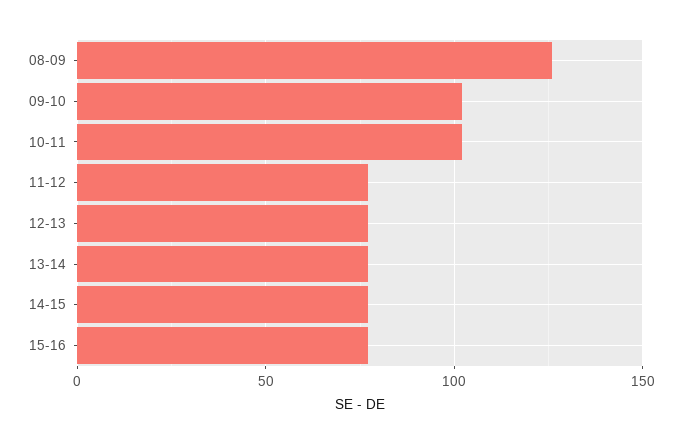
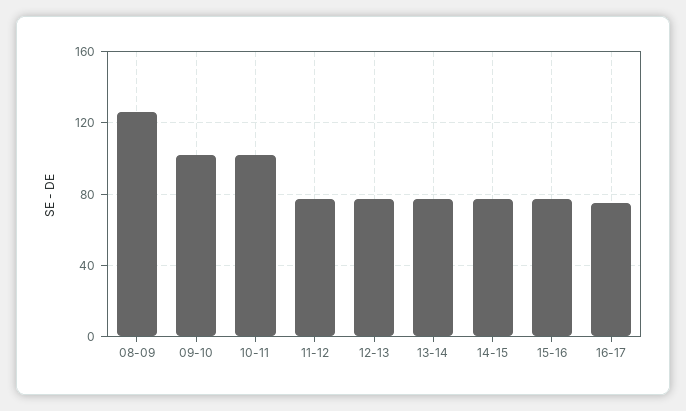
16-17: none -> 75

